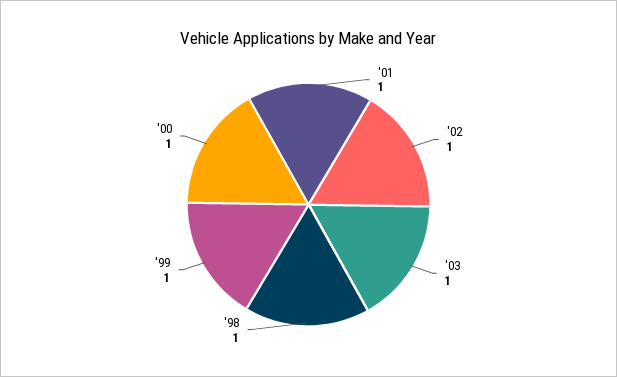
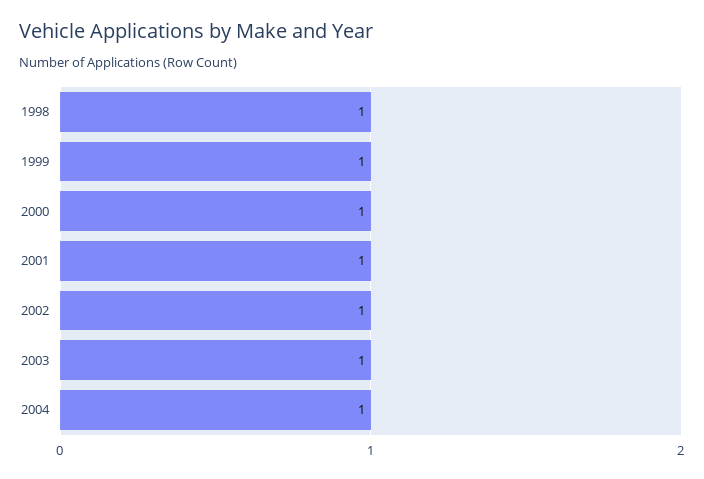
2004: none -> 1

